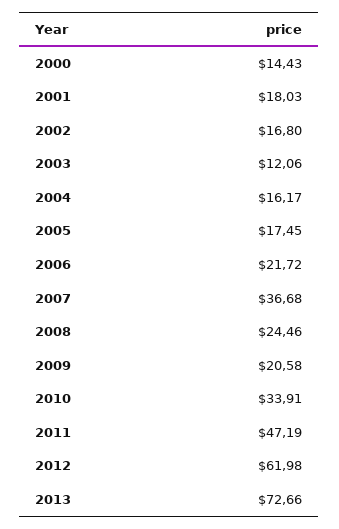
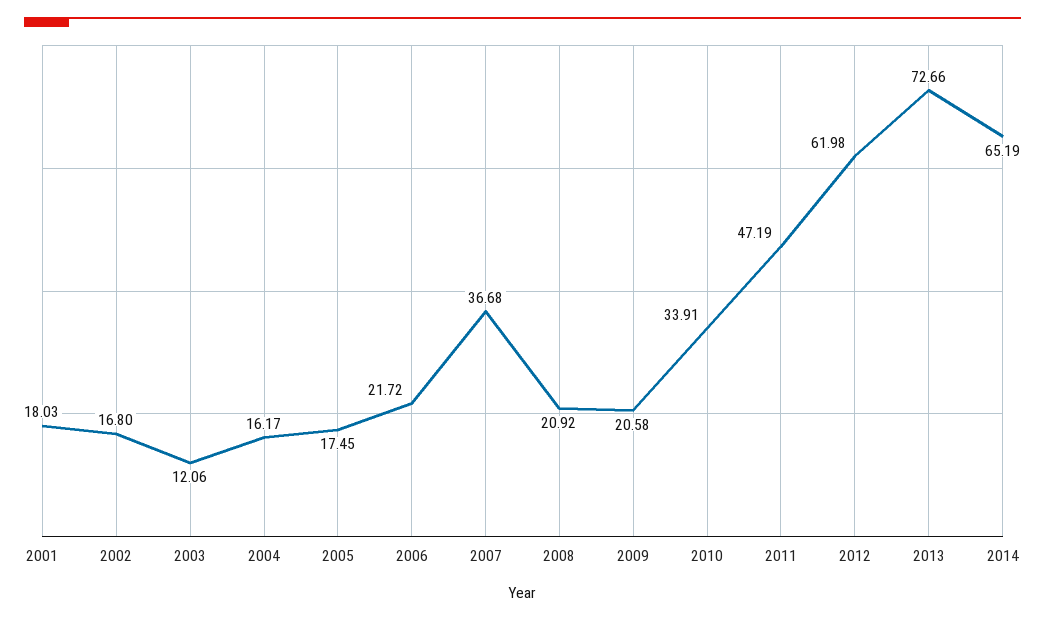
2000: 14.43 -> none
2008: 24.46 -> 20.92
2014: none -> 65.19

